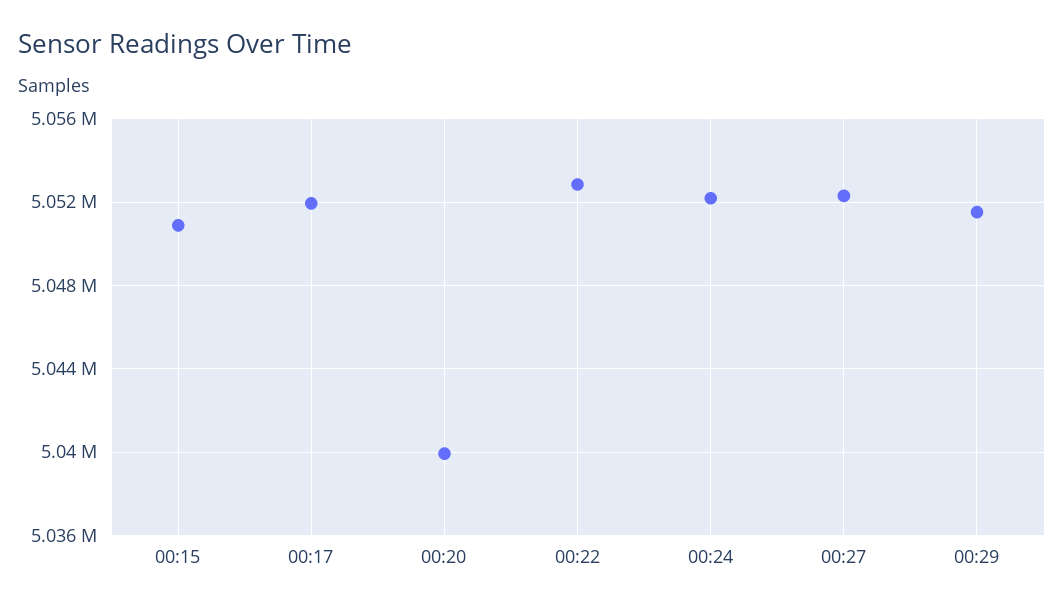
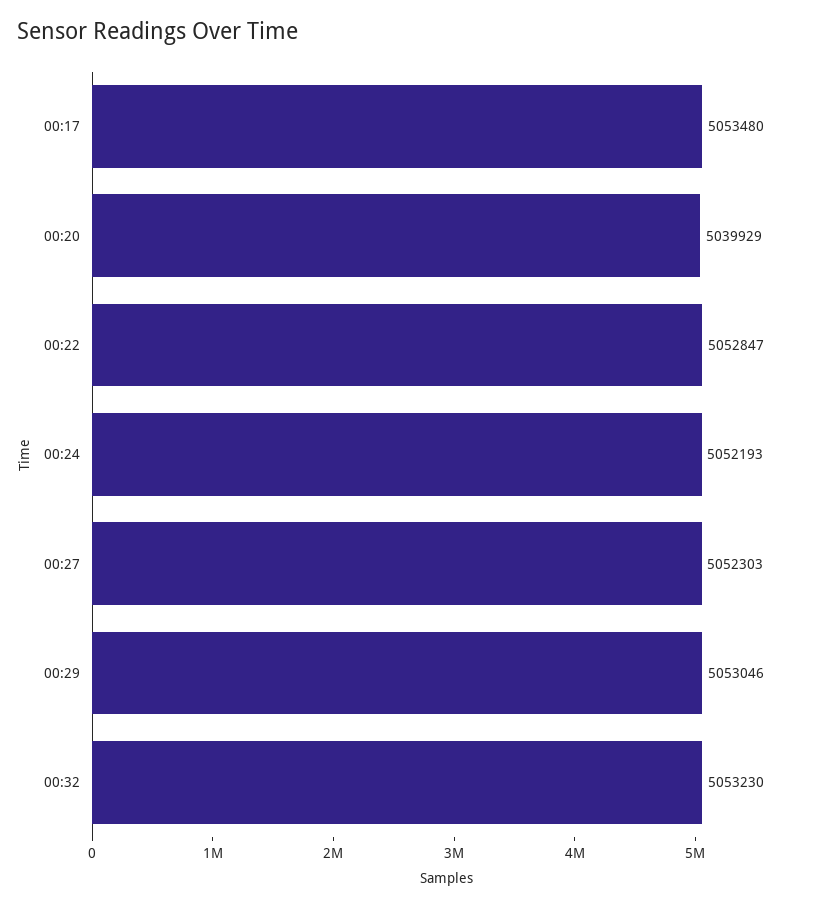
00:15: 5051000 -> none
00:17: 5052000 -> 5053480
00:29: 5051500 -> 5053046
00:32: none -> 5053230

